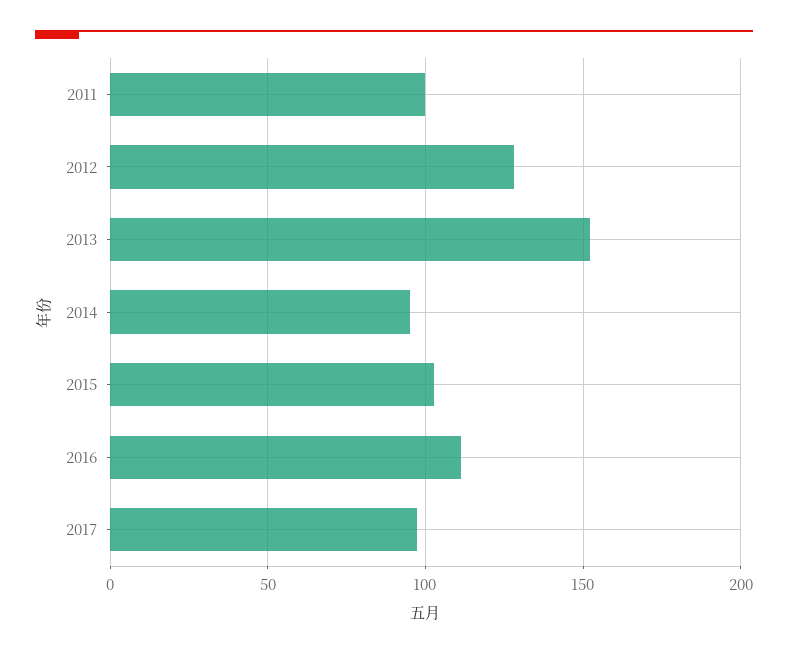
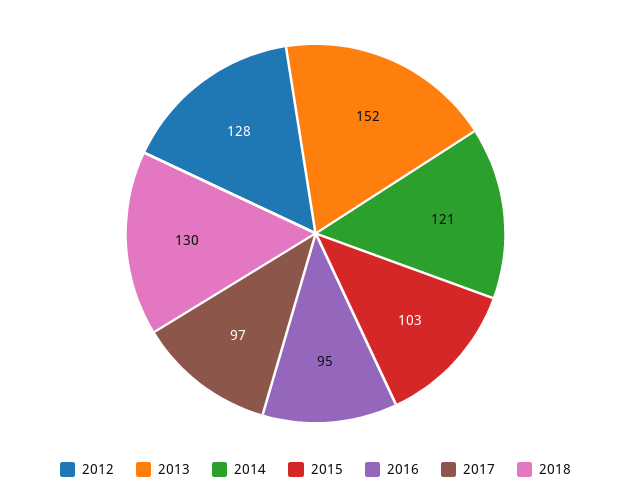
2011: 100 -> none
2014: 95 -> 121
2016: 110 -> 95
2018: none -> 130

